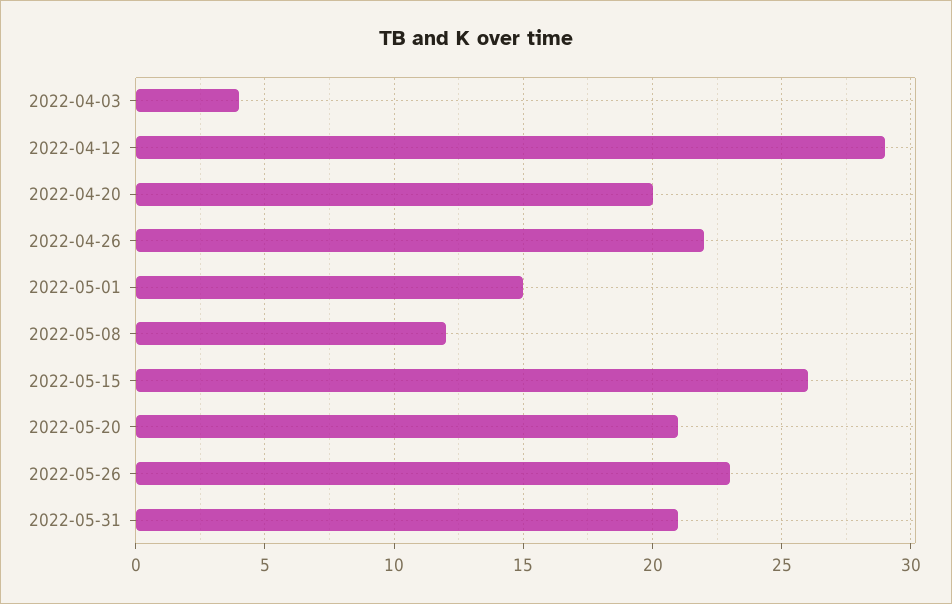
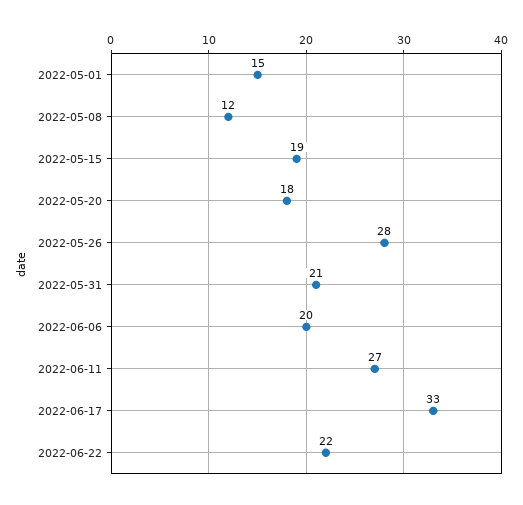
2022-04-03: 4 -> none
2022-04-12: 29 -> none
2022-04-20: 20 -> none
2022-04-26: 22 -> none
2022-05-15: 26 -> 19
2022-05-20: 21 -> 18
2022-05-26: 23 -> 28
2022-06-06: none -> 20
2022-06-11: none -> 27
2022-06-17: none -> 33
2022-06-22: none -> 22

